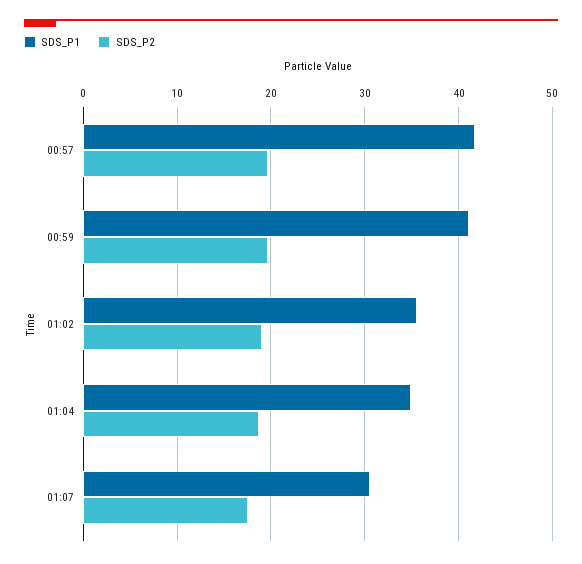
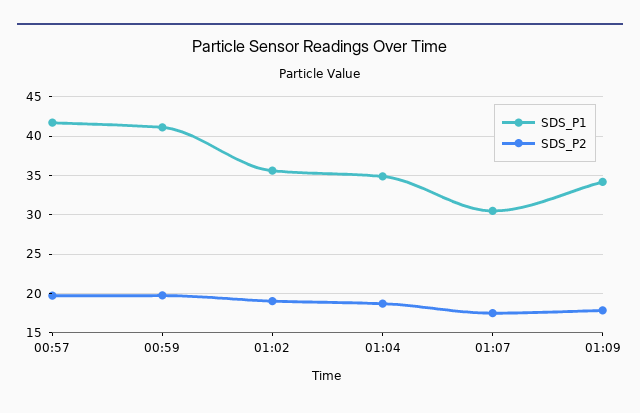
SDS_P1, 01:09: none -> 34
SDS_P2, 01:09: none -> 18

